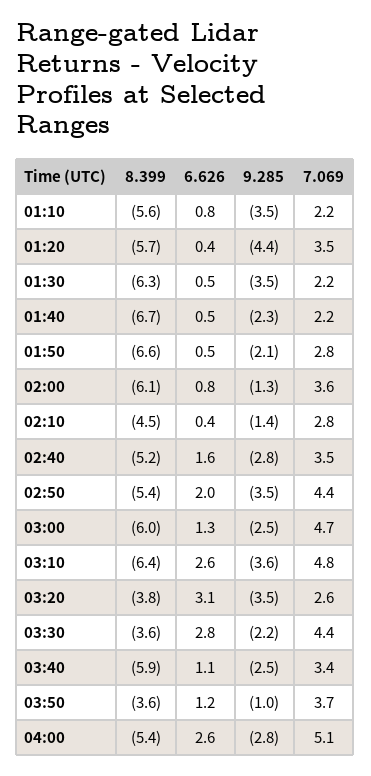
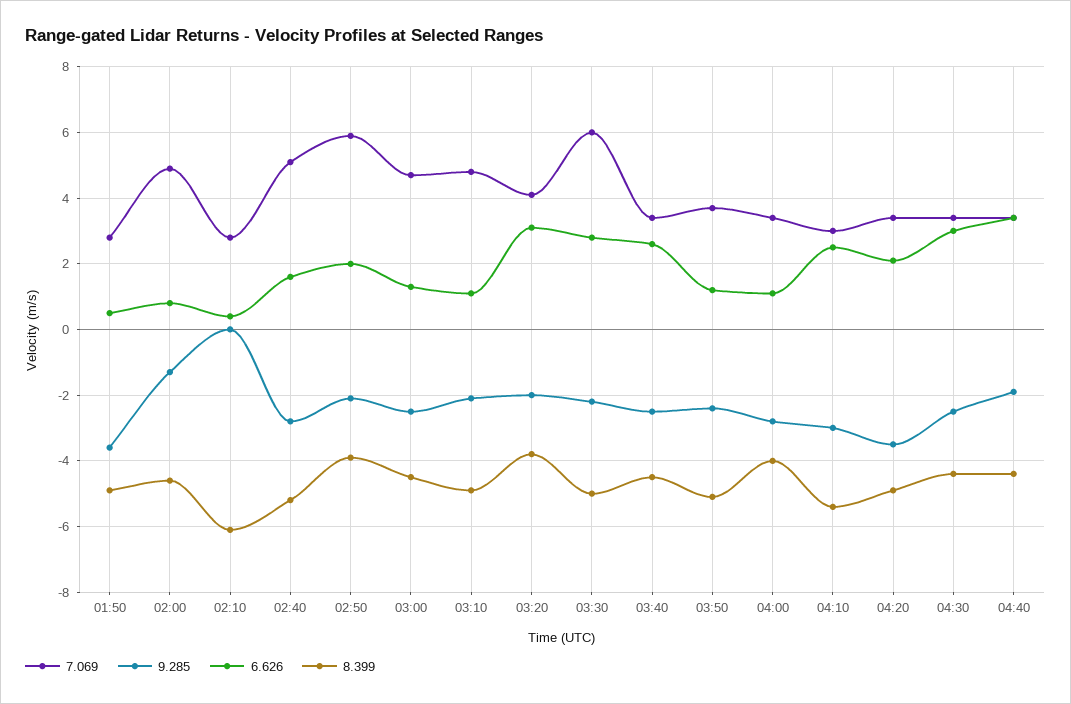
8.399, 01:10: -5.6 -> none
6.626, 01:10: 0.8 -> none
9.285, 01:10: -3.5 -> none
7.069, 01:10: 2.2 -> none
8.399, 01:20: -5.7 -> none
6.626, 01:20: 0.4 -> none
9.285, 01:20: -4.4 -> none
7.069, 01:20: 3.5 -> none
8.399, 01:30: -6.3 -> none
6.626, 01:30: 0.5 -> none
9.285, 01:30: -3.5 -> none
7.069, 01:30: 2.2 -> none
8.399, 01:40: -6.7 -> none
6.626, 01:40: 0.5 -> none
9.285, 01:40: -2.3 -> none
7.069, 01:40: 2.2 -> none
8.399, 01:50: -6.6 -> -5
9.285, 01:50: -2.1 -> -3.5
8.399, 02:00: -6.1 -> -4.5
7.069, 02:00: 3.6 -> 5
8.399, 02:10: -4.5 -> -6
9.285, 02:10: -1.4 -> 0
7.069, 02:40: 3.5 -> 5
8.399, 02:50: -5.4 -> -4
9.285, 02:50: -3.5 -> -2
7.069, 02:50: 4.4 -> 6
8.399, 03:00: -6 -> -4.5
8.399, 03:10: -6.4 -> -5
6.626, 03:10: 2.6 -> 1
9.285, 03:10: -3.6 -> -2
9.285, 03:20: -3.5 -> -2
7.069, 03:20: 2.6 -> 4
8.399, 03:30: -3.6 -> -5
7.069, 03:30: 4.4 -> 6
8.399, 03:40: -5.9 -> -4.5
6.626, 03:40: 1.1 -> 2.5
8.399, 03:50: -3.6 -> -5
9.285, 03:50: -1 -> -2.5
8.399, 04:00: -5.4 -> -4
6.626, 04:00: 2.6 -> 1
7.069, 04:00: 5.1 -> 3.5
7.069, 04:10: none -> 3
9.285, 04:10: none -> -3
6.626, 04:10: none -> 2.5
8.399, 04:10: none -> -5.5
7.069, 04:20: none -> 3.5
9.285, 04:20: none -> -3.5
6.626, 04:20: none -> 2
8.399, 04:20: none -> -5
7.069, 04:30: none -> 3.5
9.285, 04:30: none -> -2.5
6.626, 04:30: none -> 3
8.399, 04:30: none -> -4.5
7.069, 04:40: none -> 3.5
9.285, 04:40: none -> -2
6.626, 04:40: none -> 3.5
8.399, 04:40: none -> -4.5

